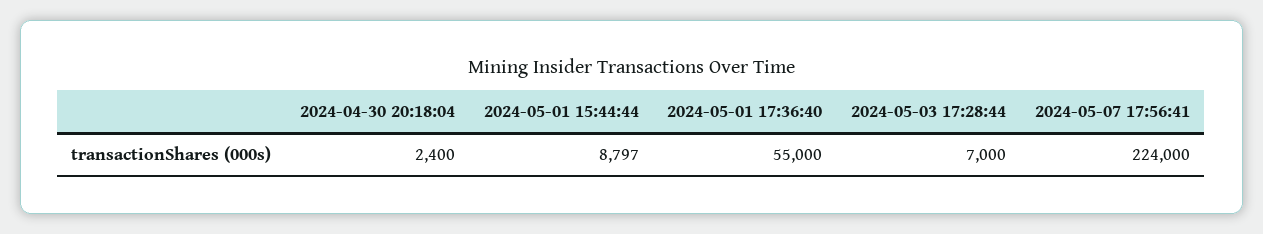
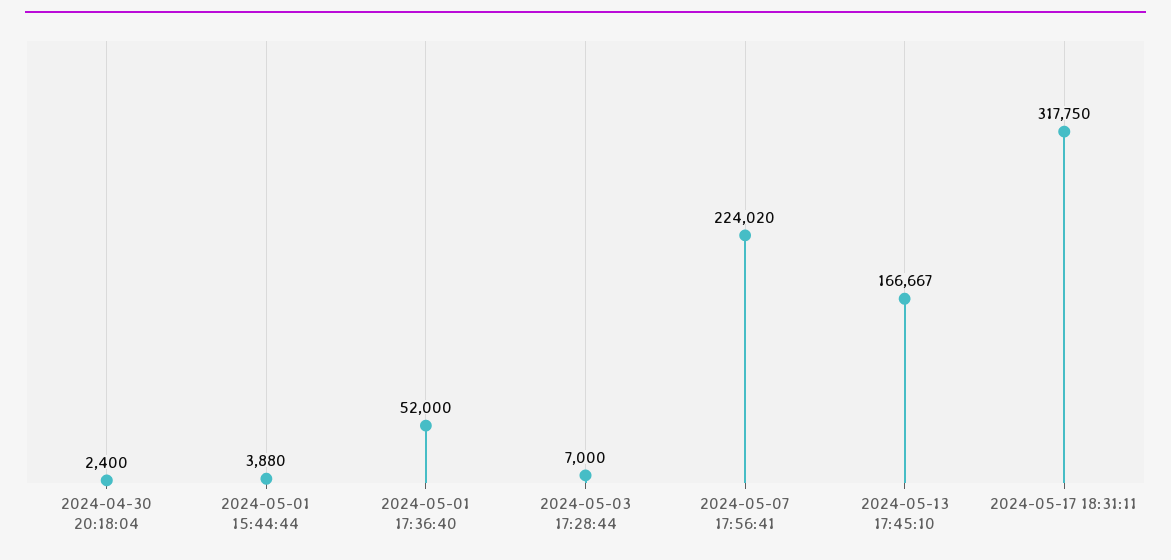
2024-05-01 15:44:44: 8797 -> 3880
2024-05-01 17:36:40: 55000 -> 52000
2024-05-07 17:56:41: 224000 -> 224020
2024-05-13 17:45:10: none -> 166667
2024-05-17 18:31:11: none -> 317750

